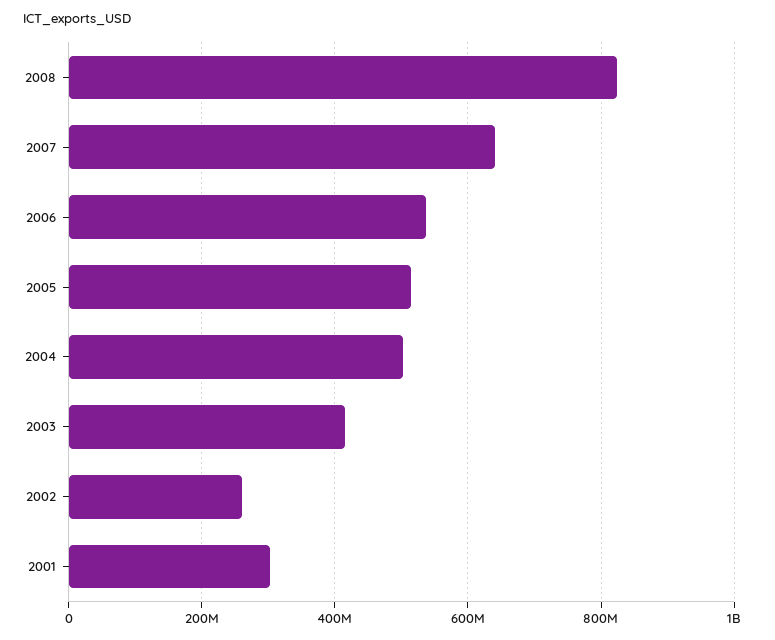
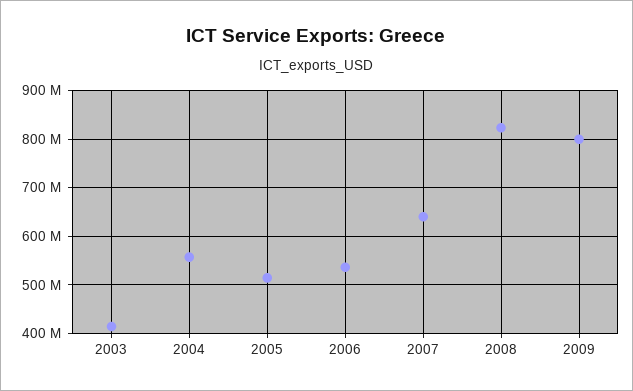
2004: 500000000 -> 560000000
2002: 260000000 -> none
2001: 300000000 -> none
2009: none -> 800000000

